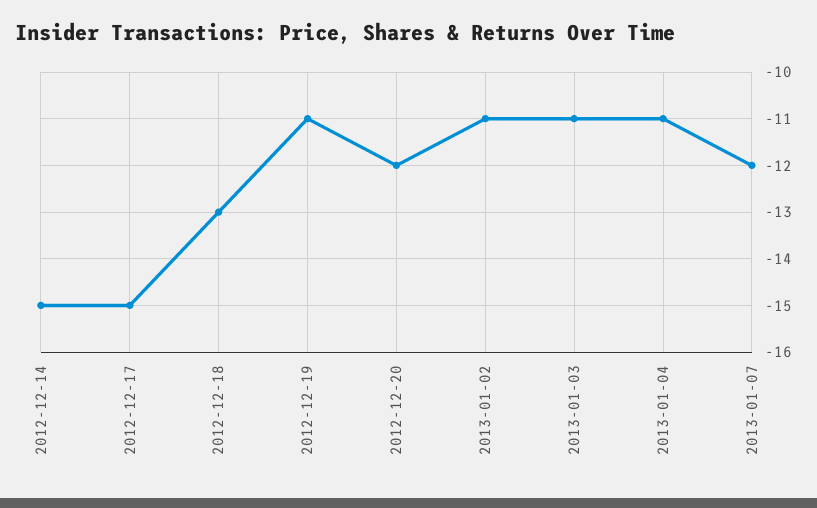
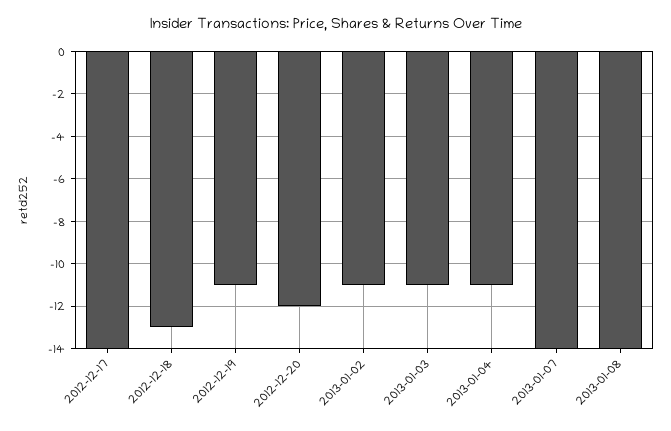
2012-12-14: -15 -> none
2012-12-17: -15 -> -14
2013-01-07: -12 -> -14
2013-01-08: none -> -14

